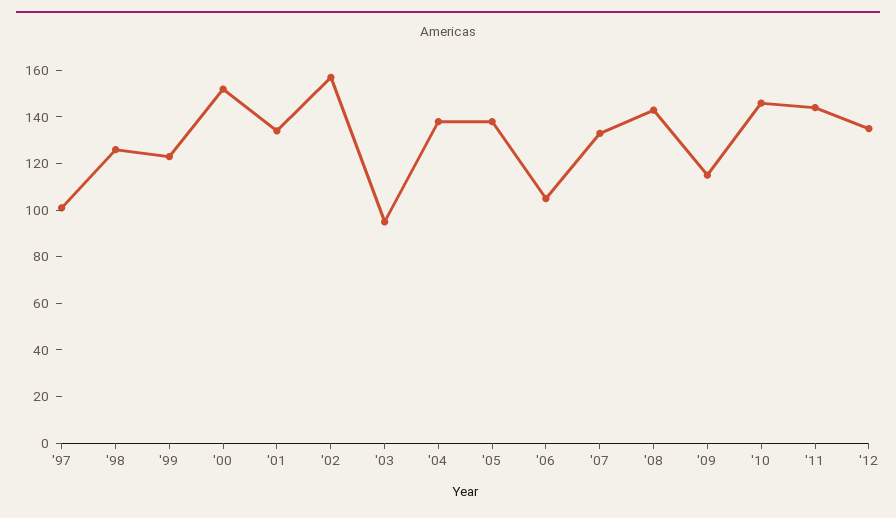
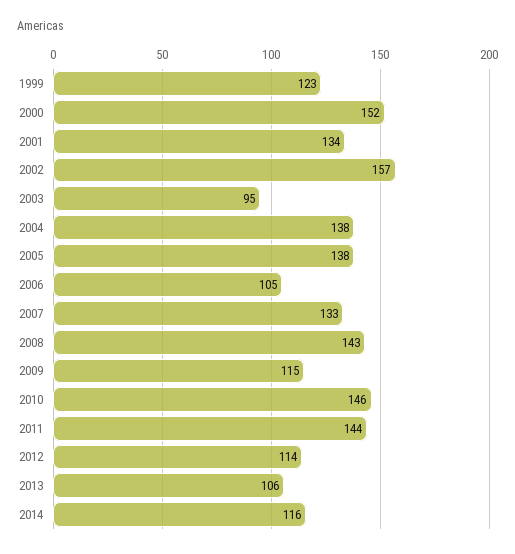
'97: 100 -> none
'98: 125 -> none
'12: 135 -> 114
2013: none -> 106
2014: none -> 116

